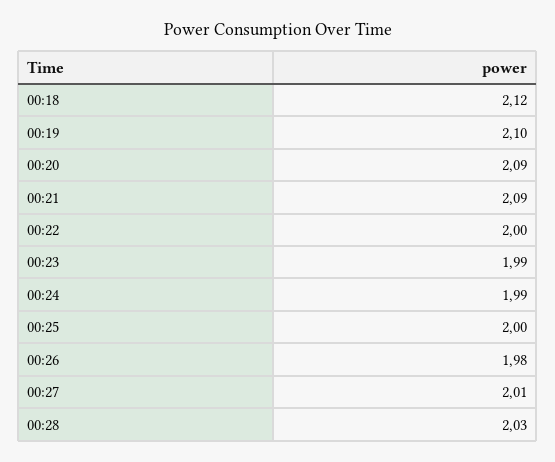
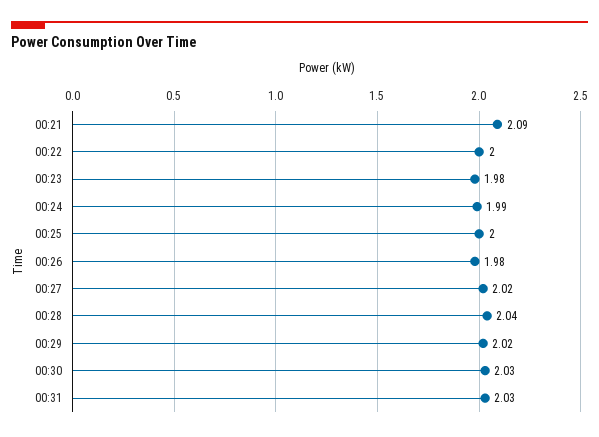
00:18: 2.12 -> none
00:19: 2.1 -> none
00:20: 2.09 -> none
00:23: 1.99 -> 1.98
00:27: 2.01 -> 2.02
00:28: 2.03 -> 2.04
00:29: none -> 2.02
00:30: none -> 2.03
00:31: none -> 2.03

